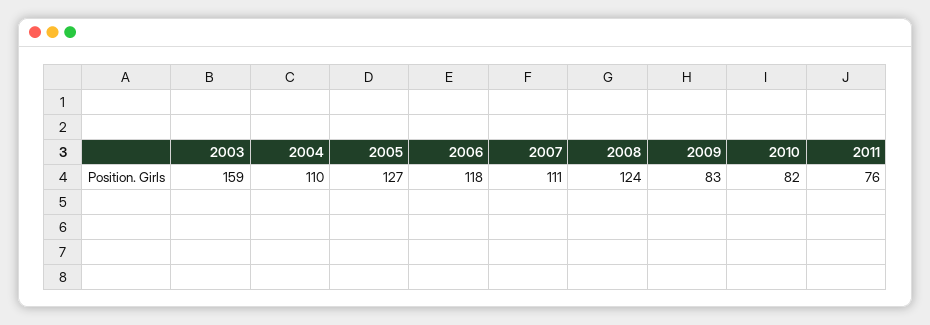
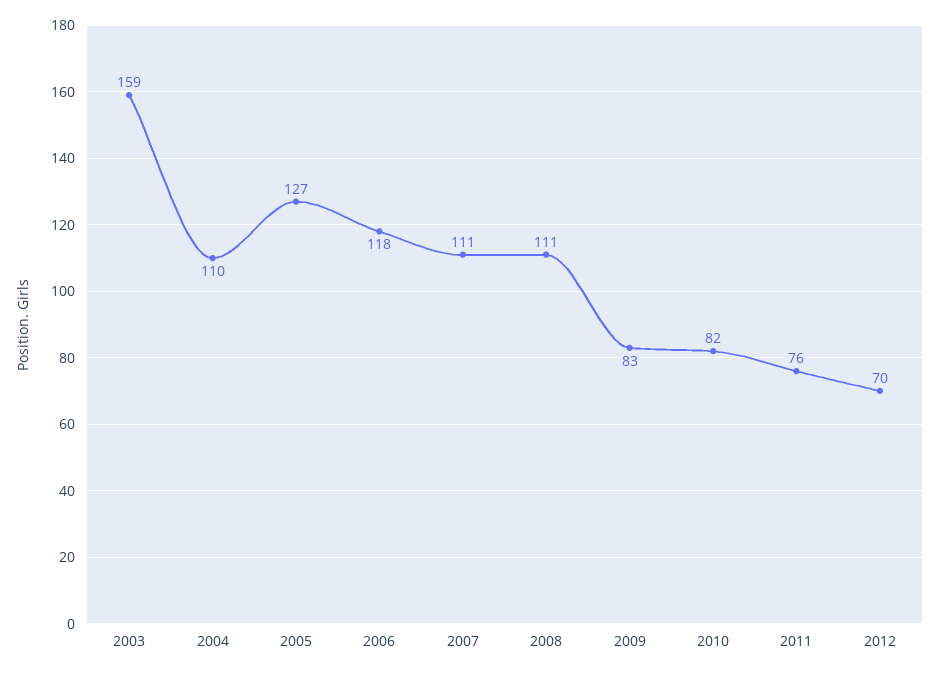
2008: 124 -> 111
2012: none -> 70

